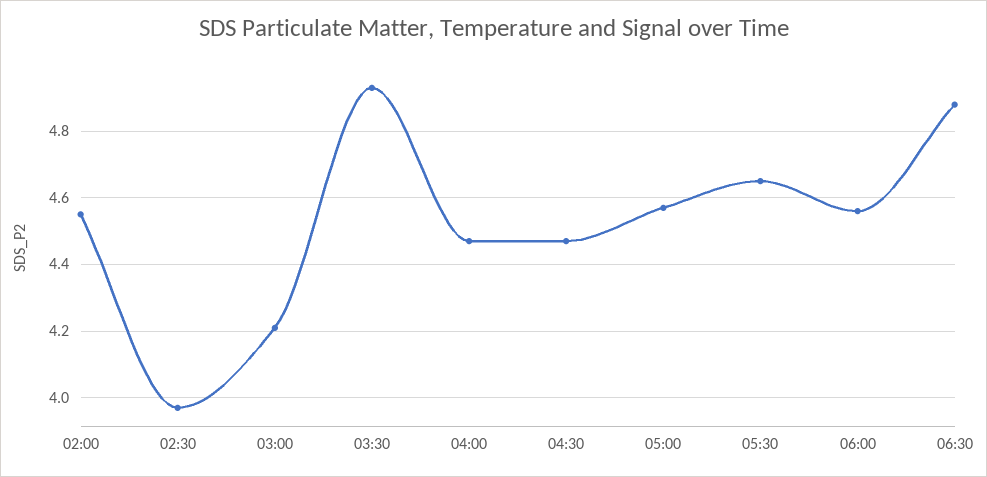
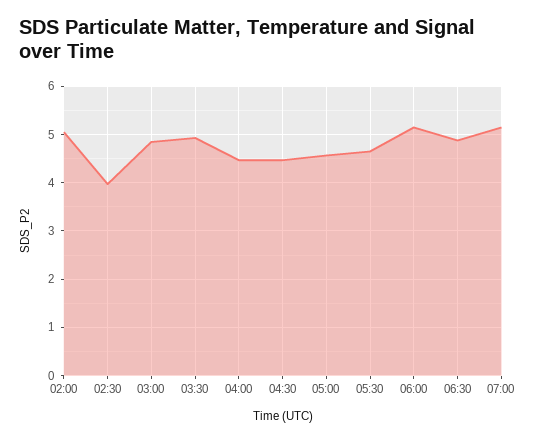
02:00: 4.55 -> 5
03:00: 4.2 -> 4.8
06:00: 4.55 -> 5.2
07:00: none -> 5.2

